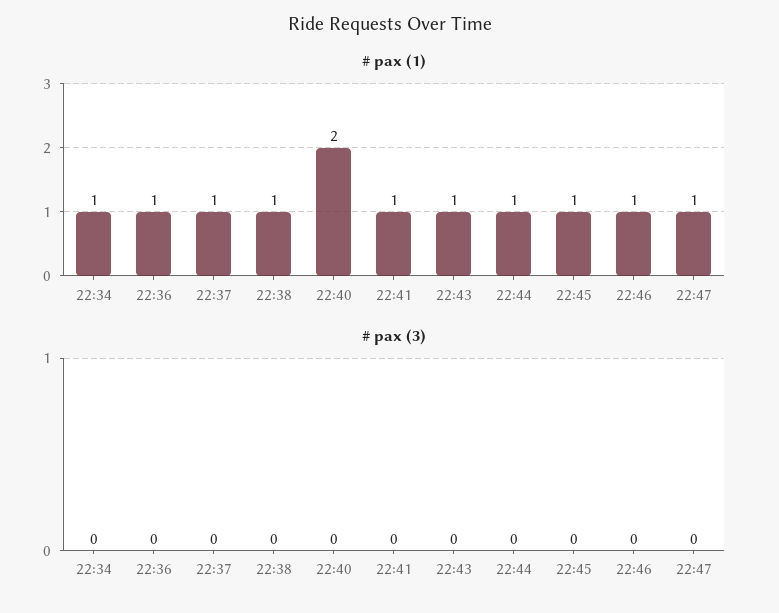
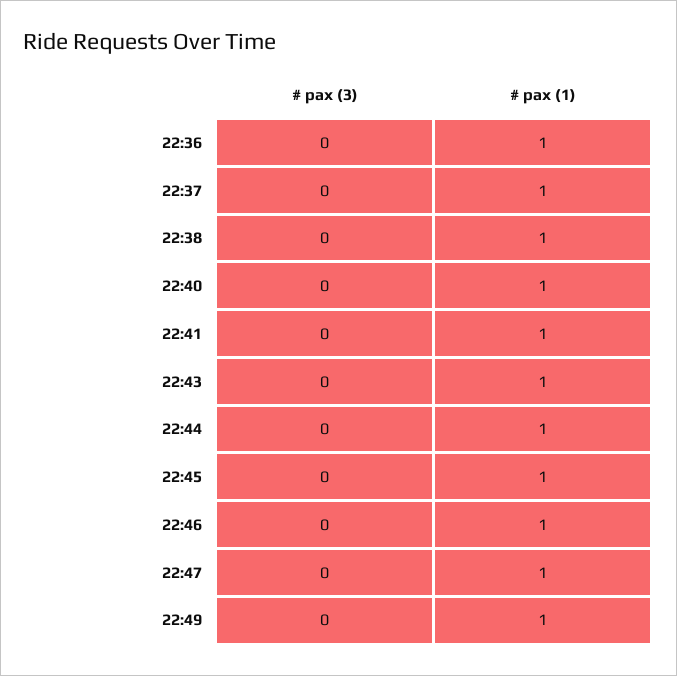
# pax (1), 22:34: 1 -> none
# pax (1), 22:40: 2 -> 1
# pax (3), 22:34: 0 -> none
# pax (3), 22:49: none -> 0
# pax (1), 22:49: none -> 1

